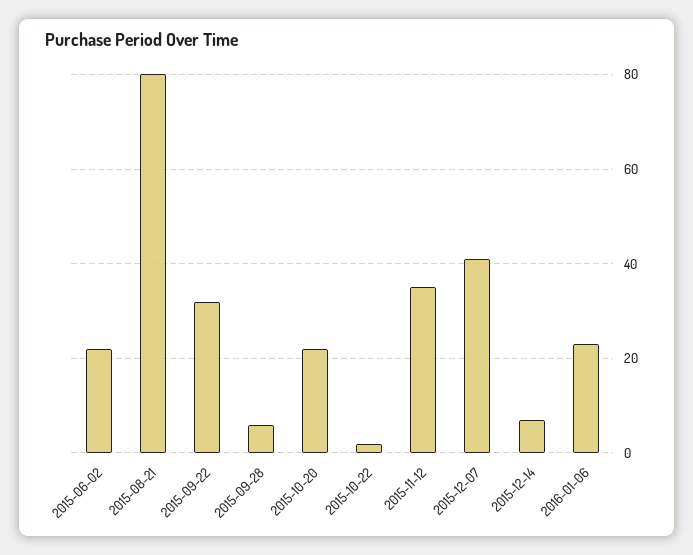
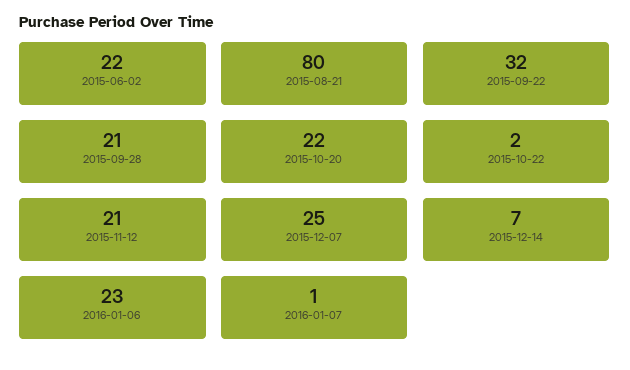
2015-09-28: 5 -> 21
2015-11-12: 35 -> 21
2015-12-07: 40 -> 25
2016-01-07: none -> 1

